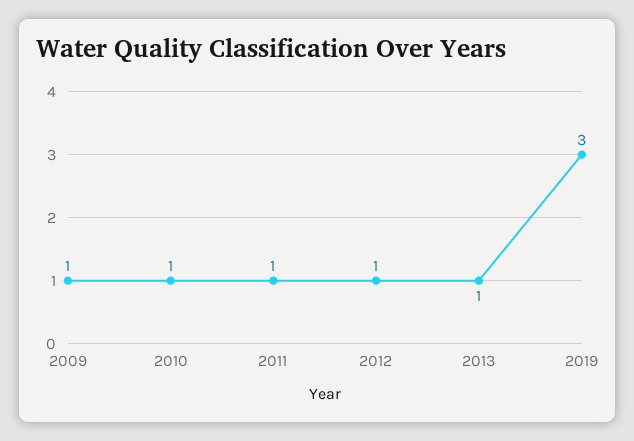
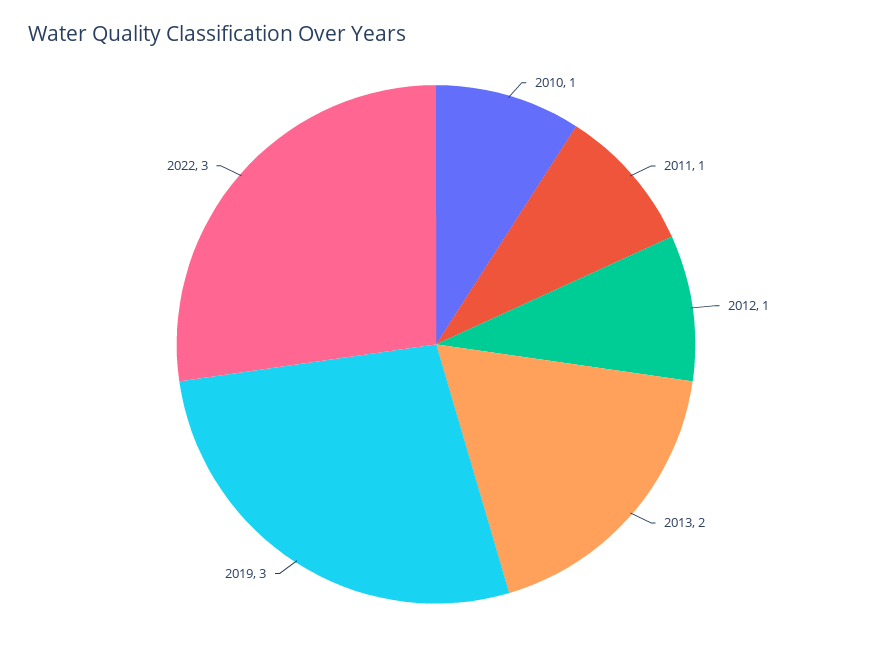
2009: 1 -> none
2013: 1 -> 2
2022: none -> 3

